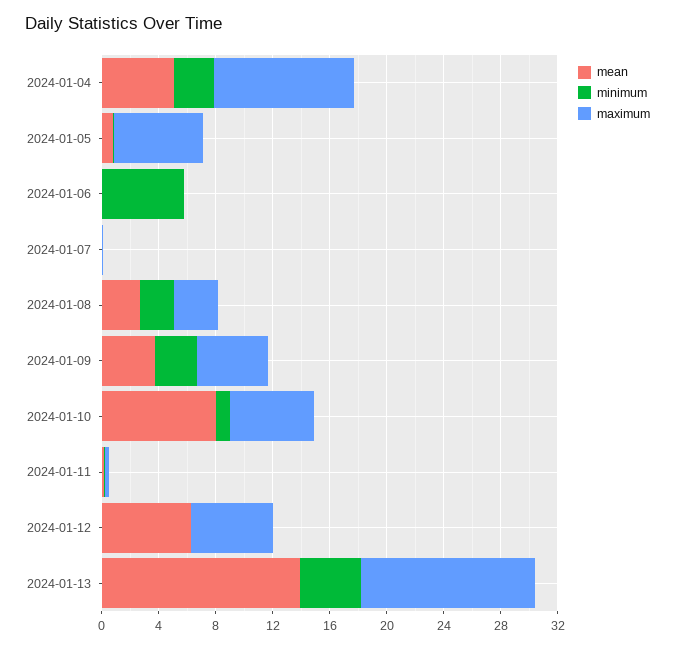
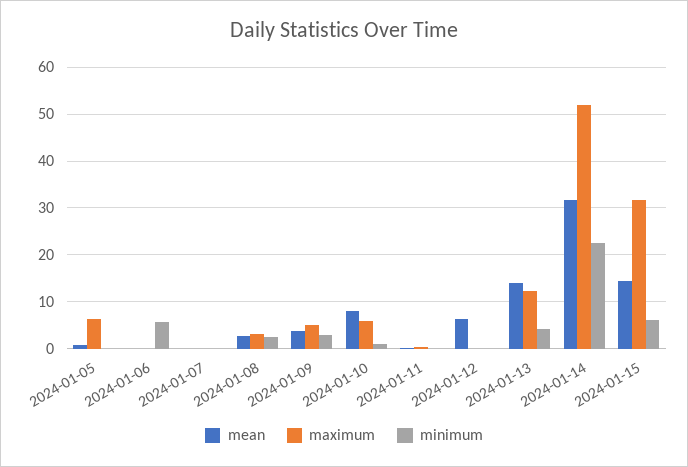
mean, 2024-01-04: 5 -> none
minimum, 2024-01-04: 3 -> none
maximum, 2024-01-04: 10 -> none
maximum, 2024-01-12: 6 -> 0
mean, 2024-01-14: none -> 32
maximum, 2024-01-14: none -> 52
minimum, 2024-01-14: none -> 22
mean, 2024-01-15: none -> 14
maximum, 2024-01-15: none -> 32
minimum, 2024-01-15: none -> 6

